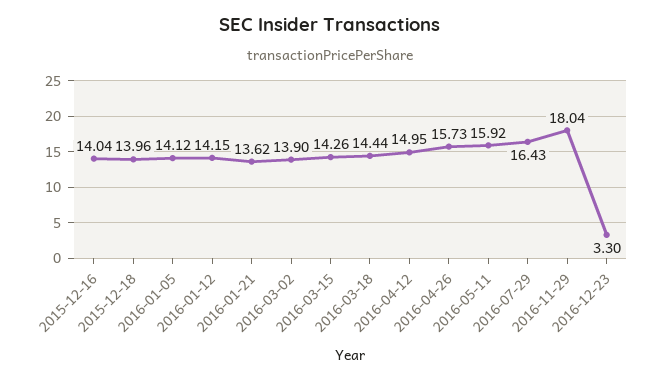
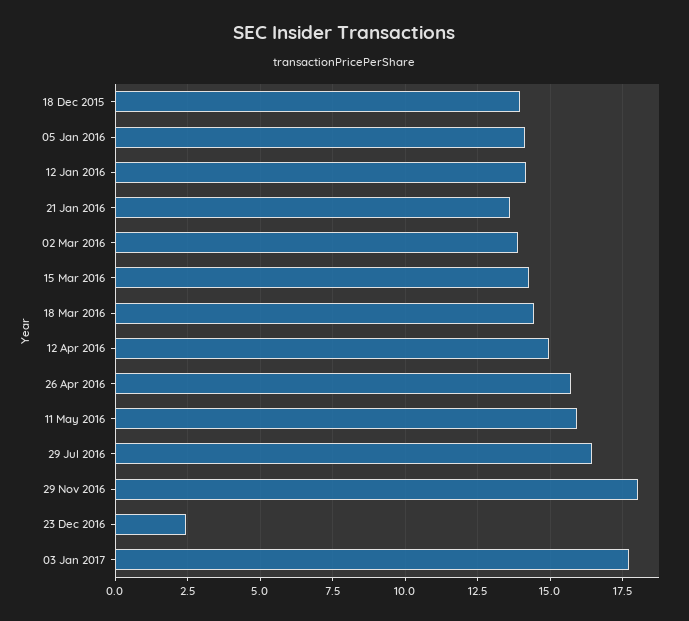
2015-12-16: 14.04 -> none
2016-12-23: 3.3 -> 2.5
03 Jan 2017: none -> 17.75

